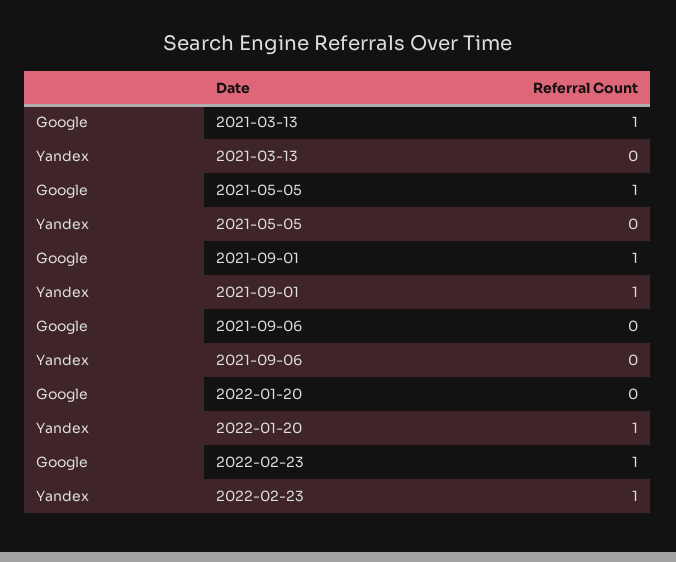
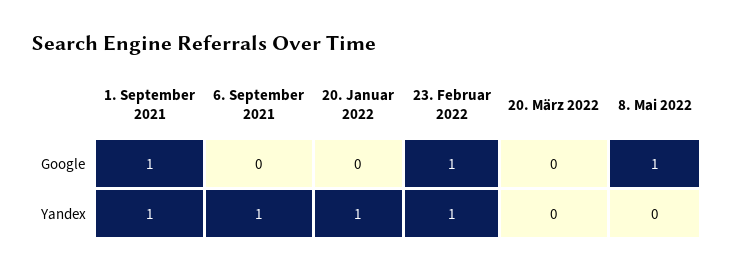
Google, 2021-03-13: 1 -> none
Yandex, 2021-03-13: 0 -> none
Google, 2021-05-05: 1 -> none
Yandex, 2021-05-05: 0 -> none
Yandex, 2021-09-06: 0 -> 1
Google, 20. März 2022: none -> 0
Google, 8. Mai 2022: none -> 1
Yandex, 20. März 2022: none -> 0
Yandex, 8. Mai 2022: none -> 0

